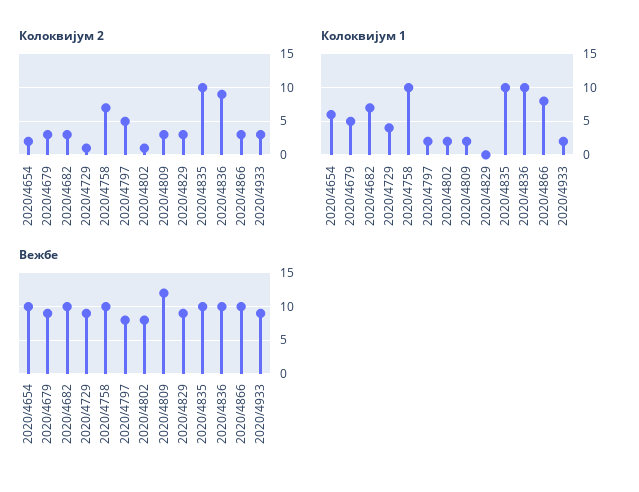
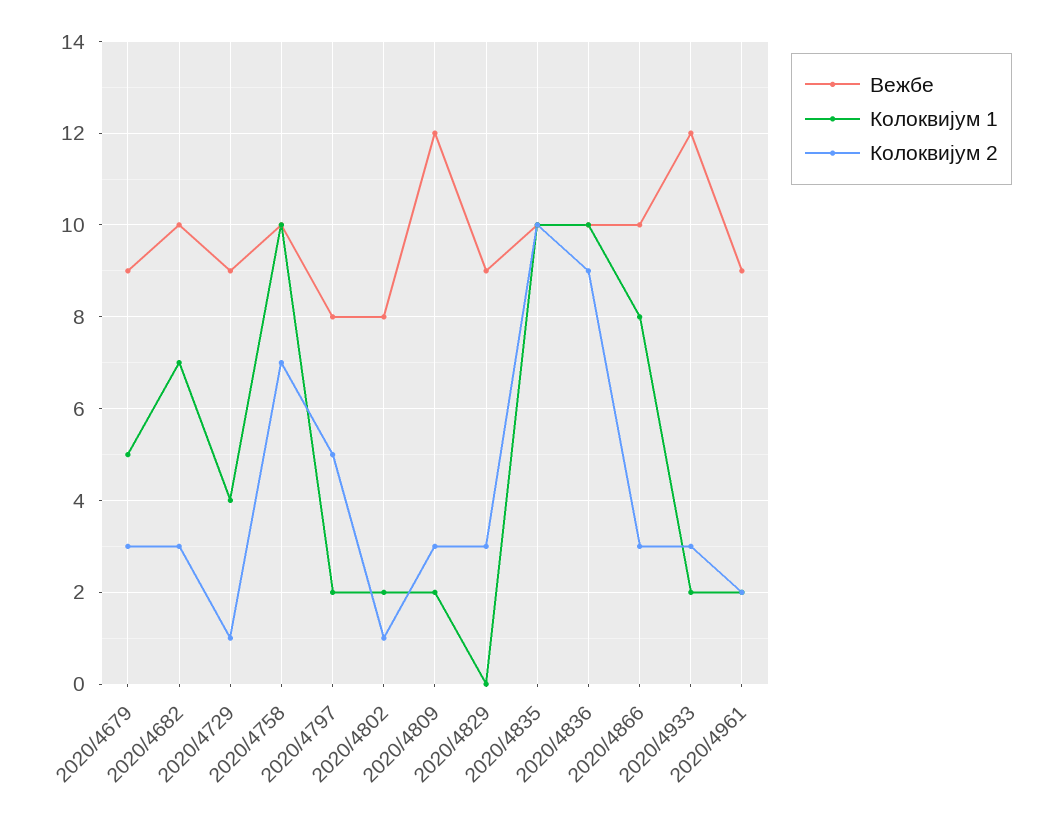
Колоквијум 2, 2020/4654: 2 -> none
Колоквијум 1, 2020/4654: 6 -> none
Вежбе, 2020/4654: 10 -> none
Вежбе, 2020/4933: 9 -> 12
Вежбе, 2020/4961: none -> 9
Колоквијум 1, 2020/4961: none -> 2
Колоквијум 2, 2020/4961: none -> 2

